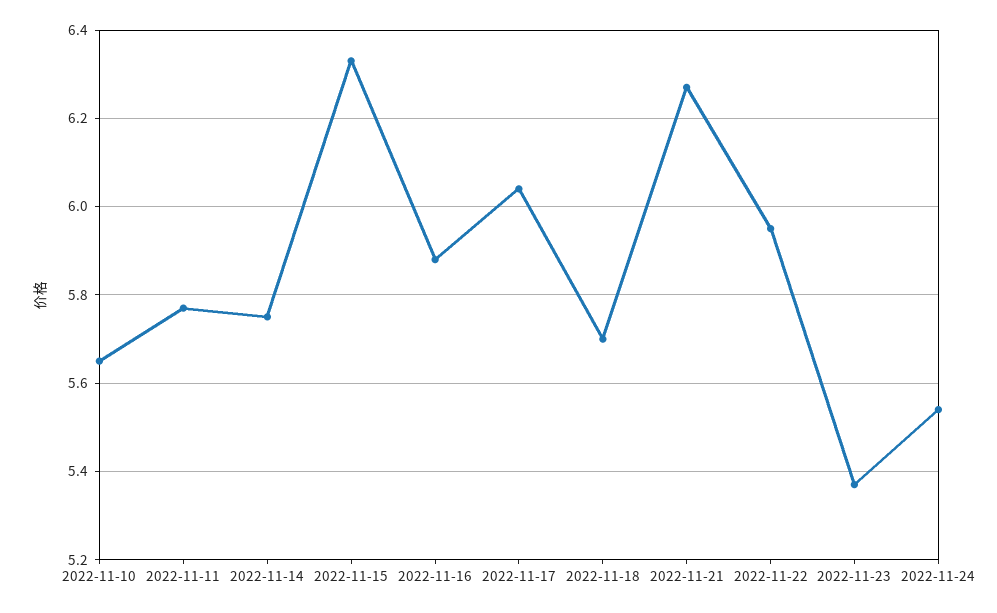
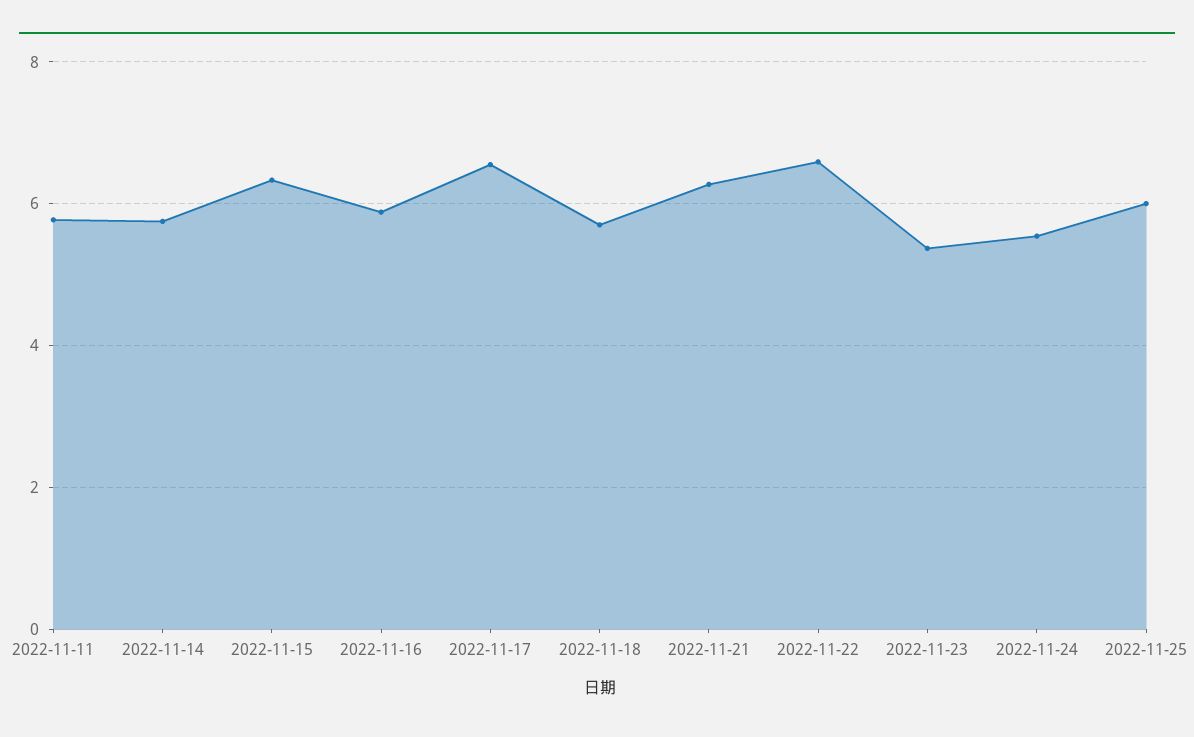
2022-11-10: 5.65 -> none
2022-11-17: 6.05 -> 6.6
2022-11-22: 5.95 -> 6.6
2022-11-25: none -> 6

